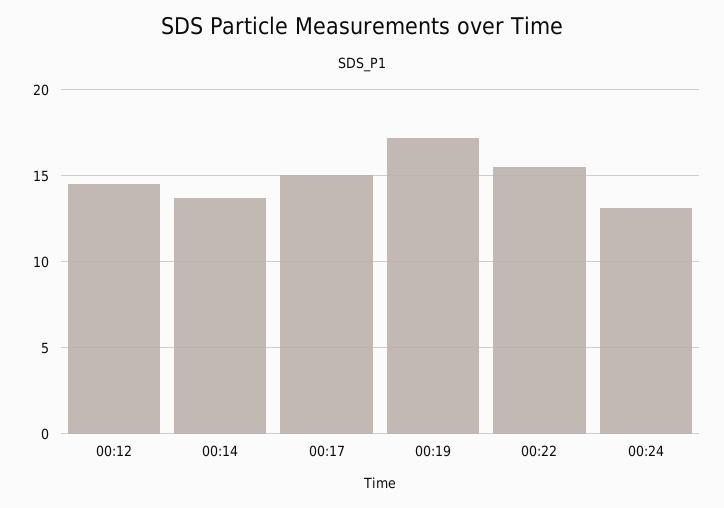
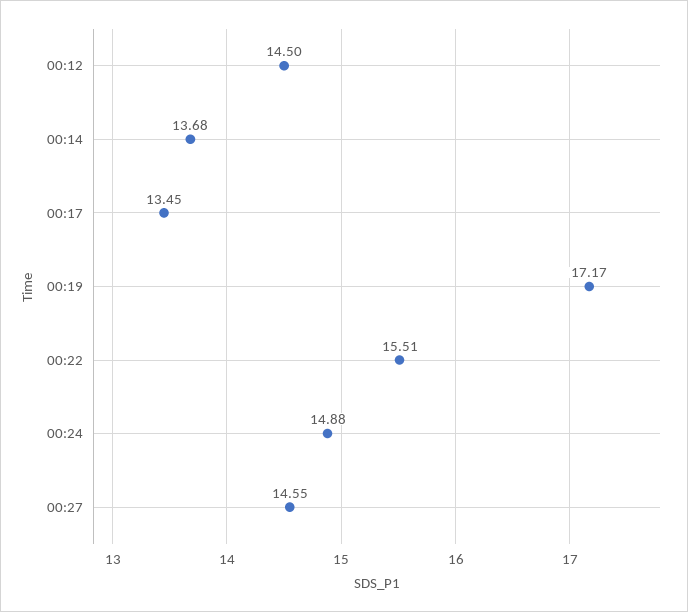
00:17: 15 -> 13.45
00:24: 13 -> 14.88
00:27: none -> 14.55

